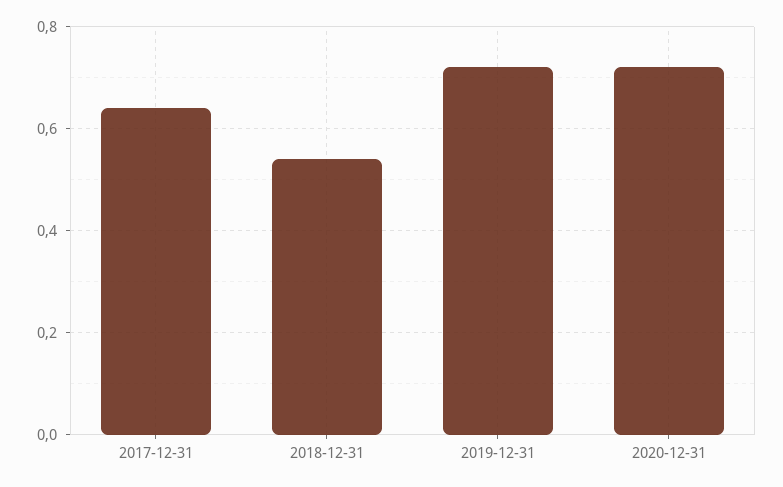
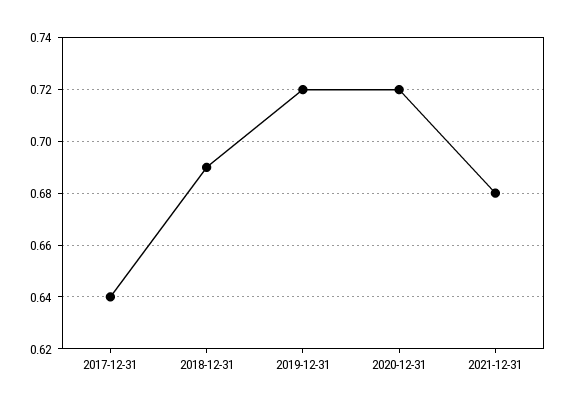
2018-12-31: 0.55 -> 0.69
2021-12-31: none -> 0.68

